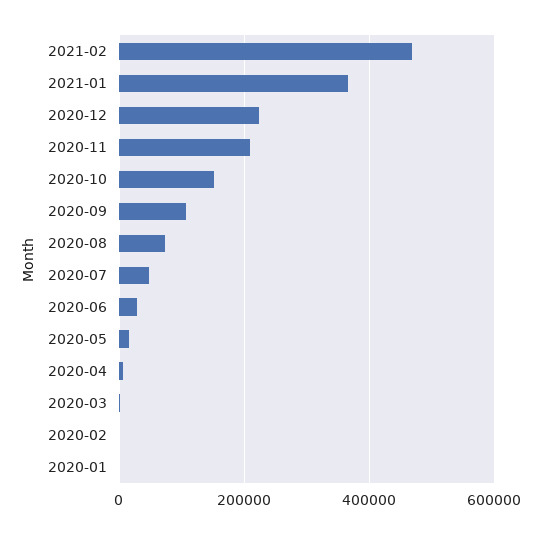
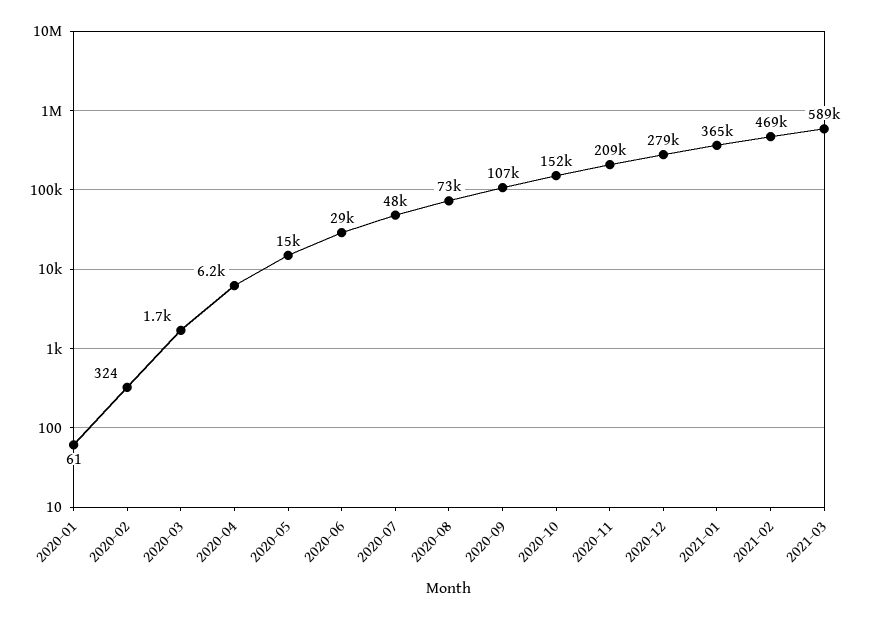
2020-12: 220000 -> 279000
2021-03: none -> 589000

